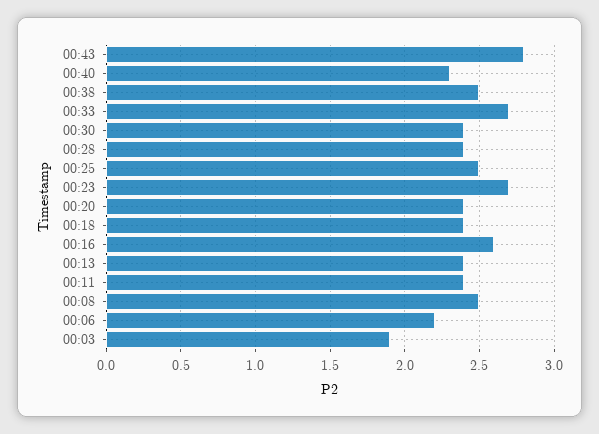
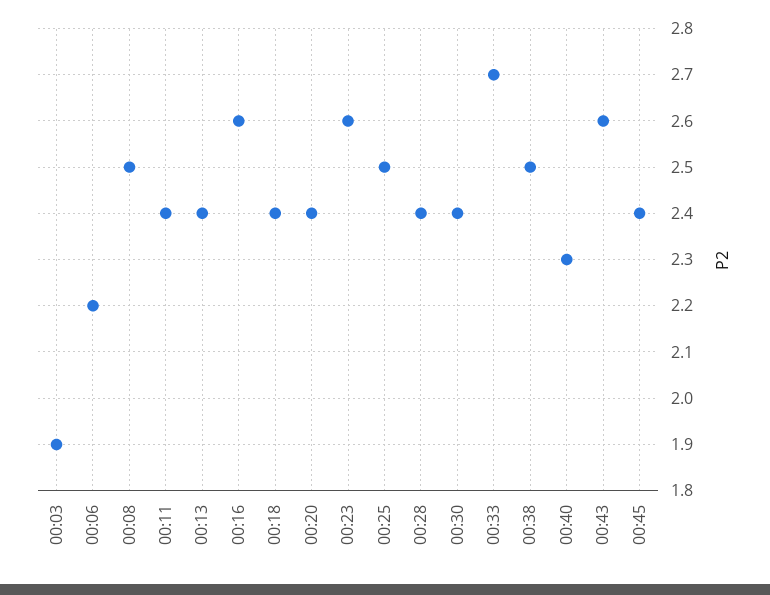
00:43: 2.8 -> 2.6
00:23: 2.7 -> 2.6
00:45: none -> 2.4

